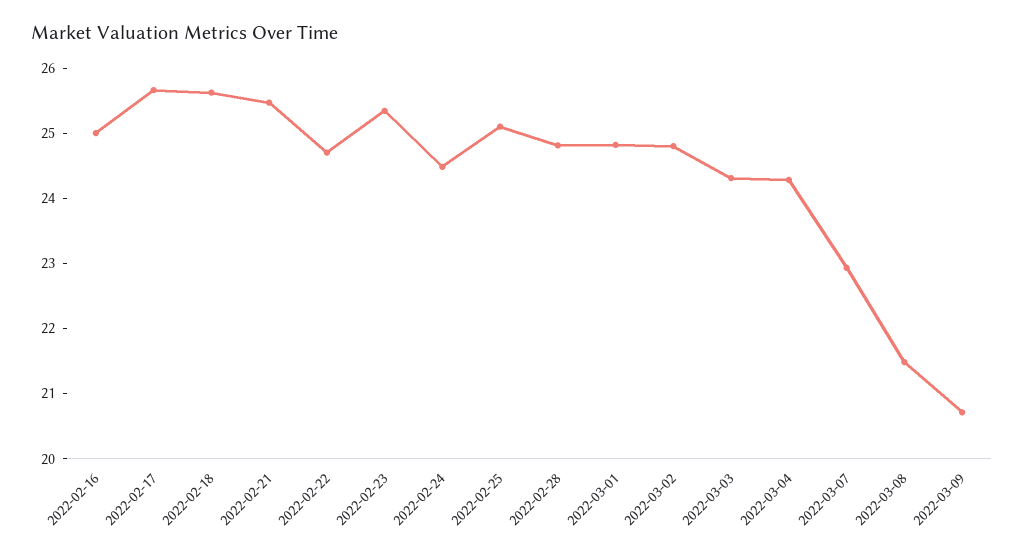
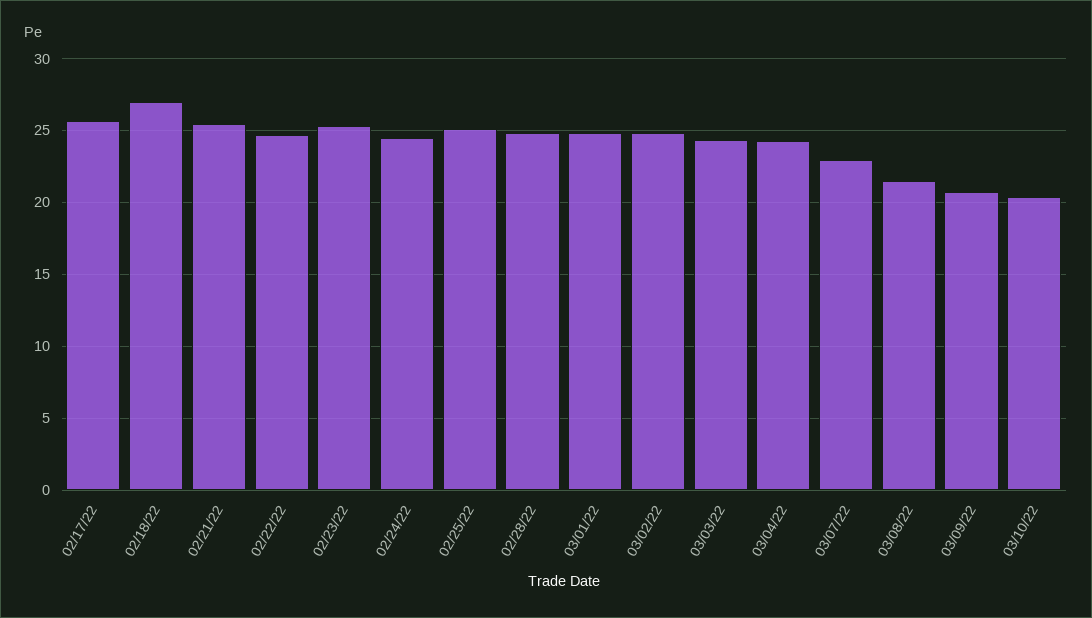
2022-02-16: 25 -> none
2022-02-18: 25.6 -> 27
03/10/22: none -> 20.5

